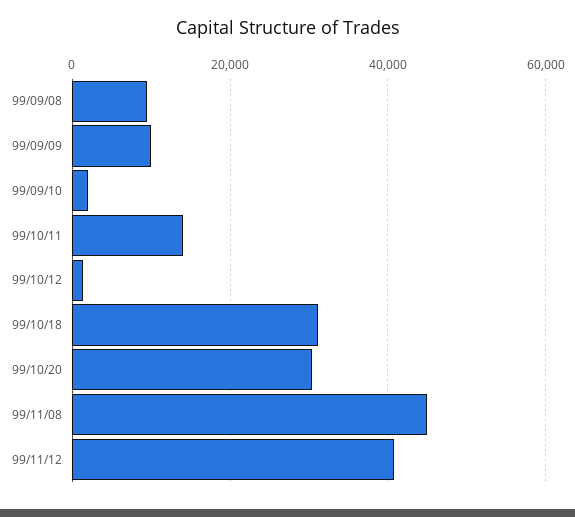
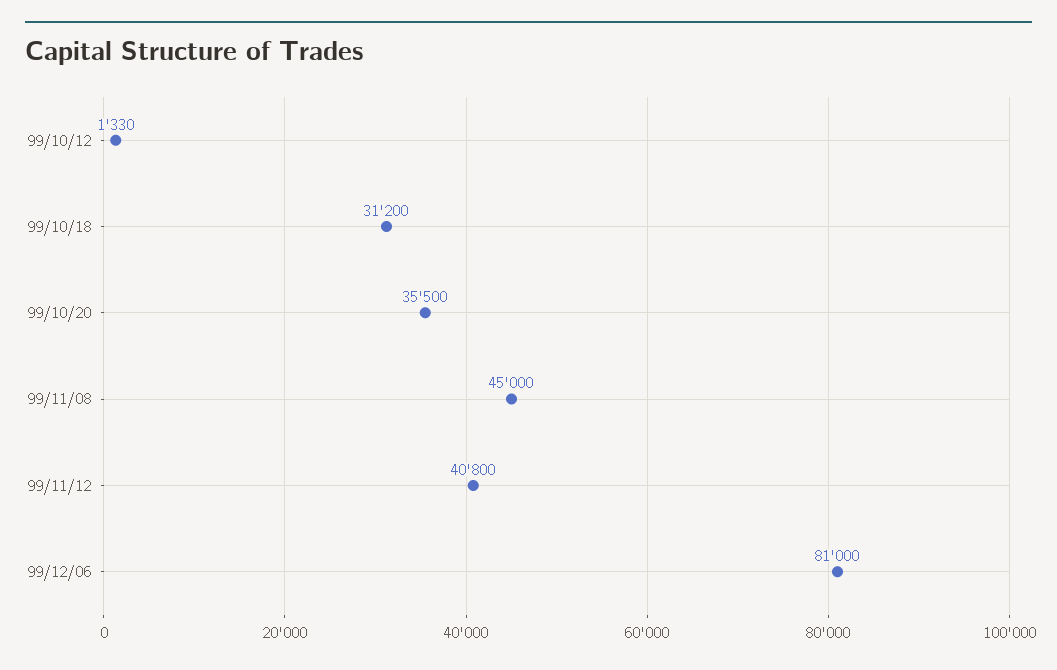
99/09/08: 10000 -> none
99/09/09: 10000 -> none
99/09/10: 2000 -> none
99/10/11: 14000 -> none
99/10/20: 30000 -> 35500
99/12/06: none -> 81000

